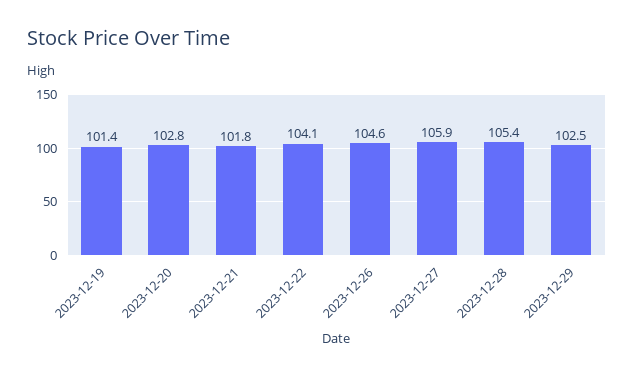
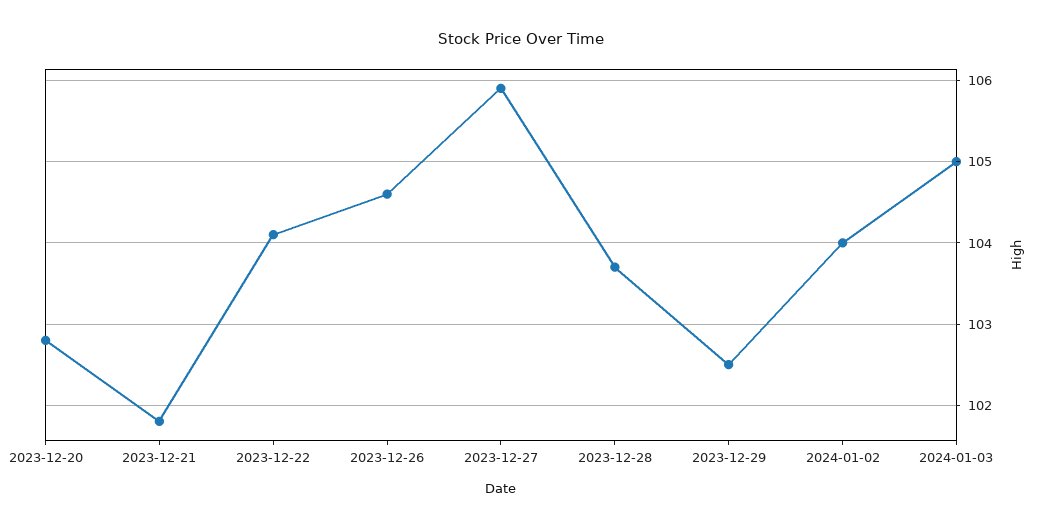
2023-12-19: 101.4 -> none
2023-12-28: 105.4 -> 103.7
2024-01-02: none -> 104
2024-01-03: none -> 105

